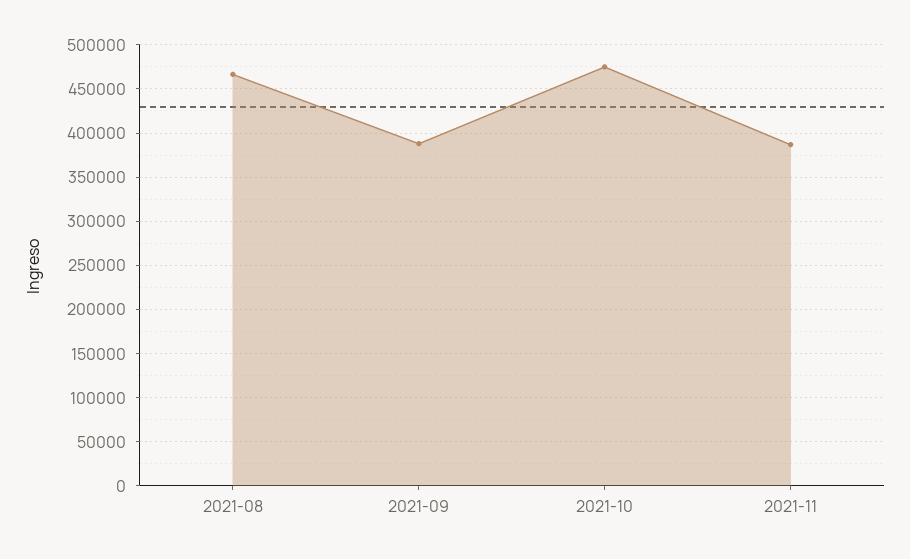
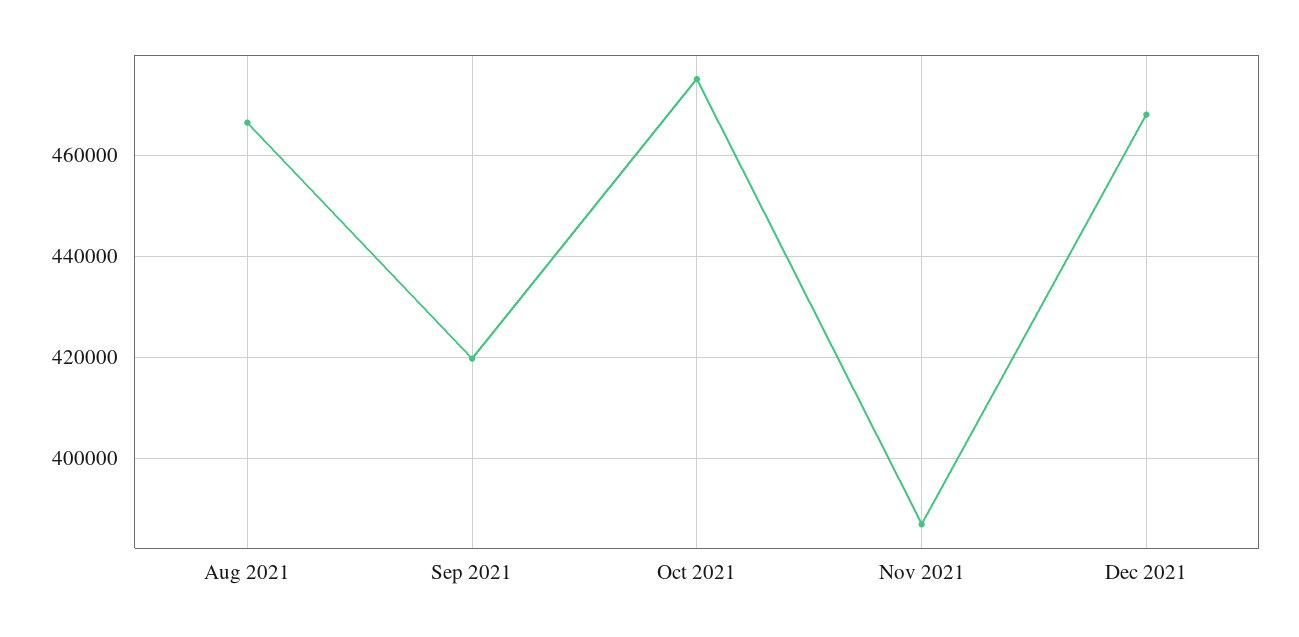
2021-09: 390000 -> 420000
Dec 2021: none -> 468000

